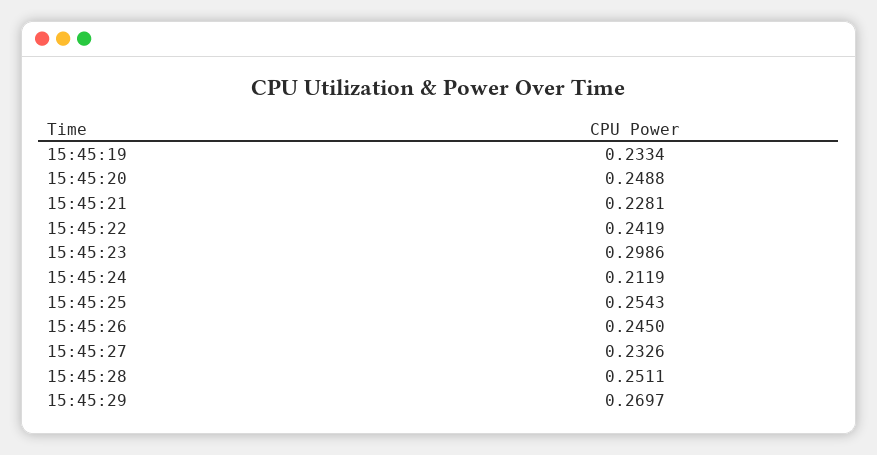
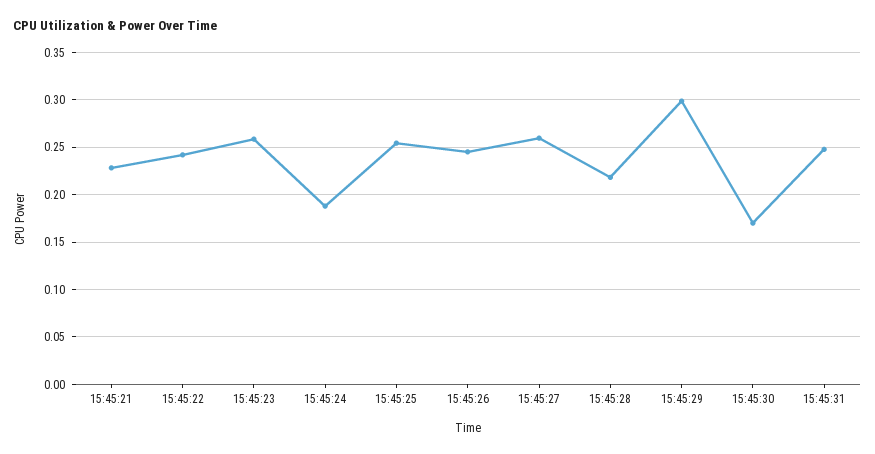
15:45:19: 0.2334 -> none
15:45:20: 0.2488 -> none
15:45:23: 0.2986 -> 0.26
15:45:24: 0.2119 -> 0.19
15:45:27: 0.2326 -> 0.26
15:45:28: 0.2511 -> 0.22
15:45:29: 0.2697 -> 0.3
15:45:30: none -> 0.17
15:45:31: none -> 0.25

